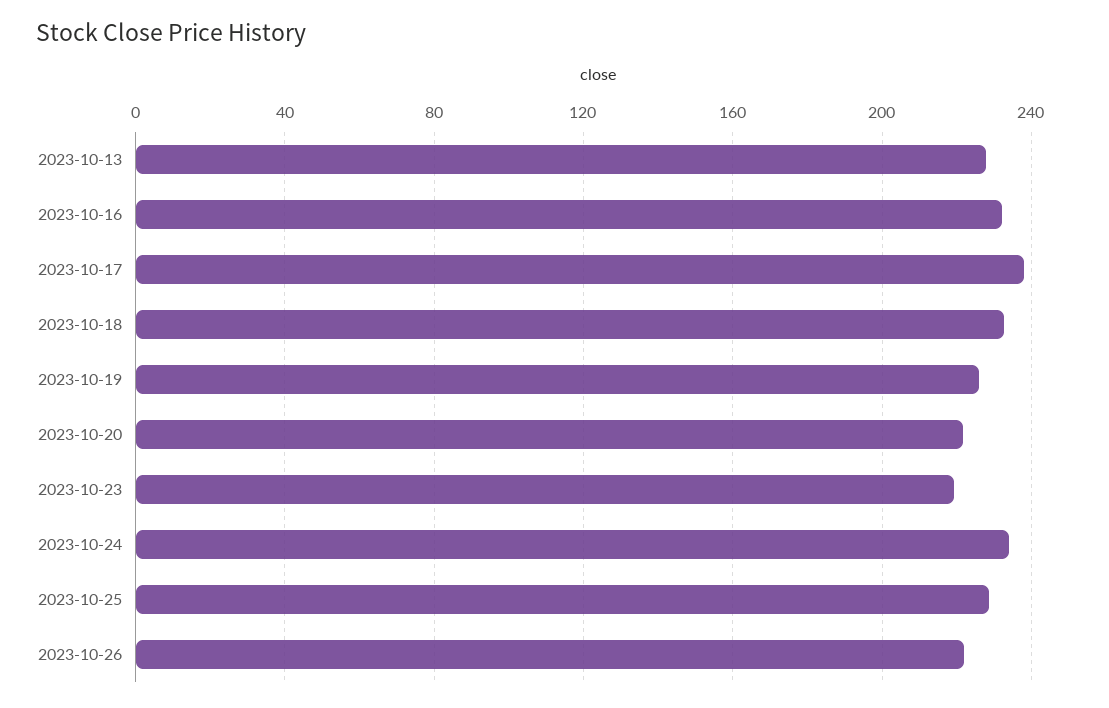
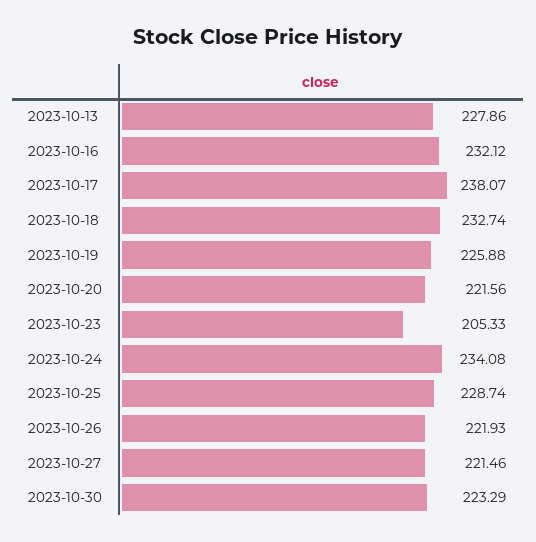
2023-10-23: 220 -> 205.33
2023-10-27: none -> 221.46
2023-10-30: none -> 223.29

